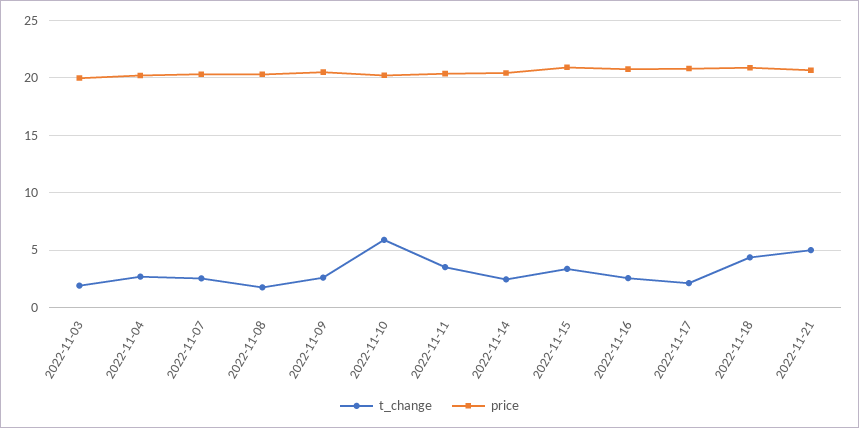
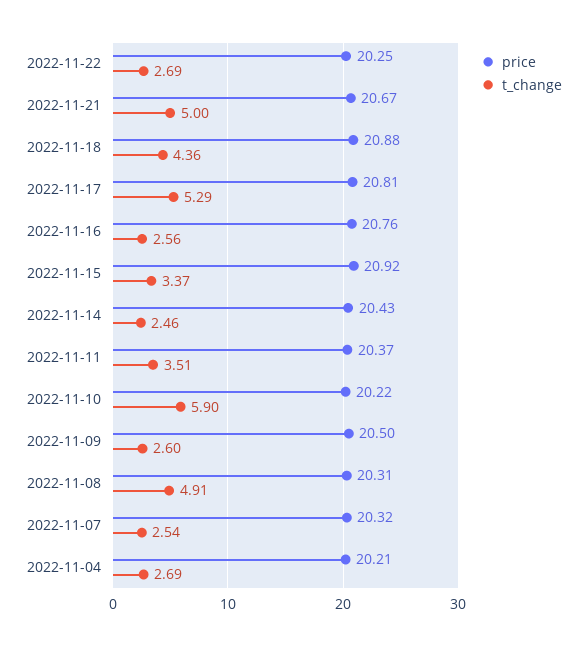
t_change, 2022-11-03: 2 -> none
price, 2022-11-03: 20 -> none
t_change, 2022-11-08: 2 -> 4.91
t_change, 2022-11-17: 2 -> 5.29
price, 2022-11-22: none -> 20.25
t_change, 2022-11-22: none -> 2.69

